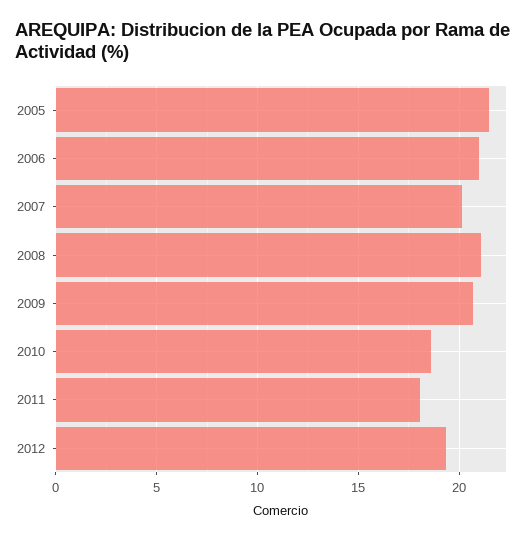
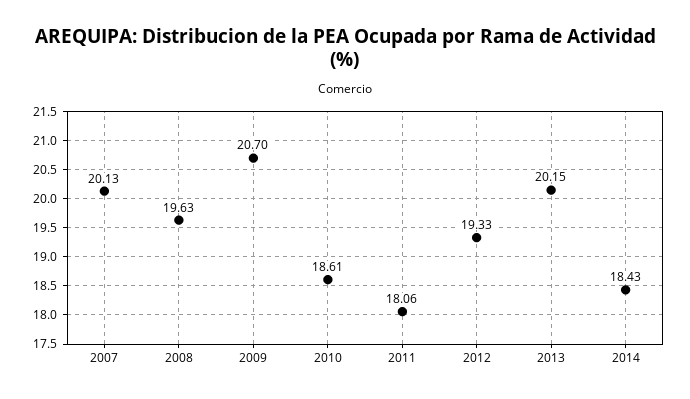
2005: 21.5 -> none
2006: 21 -> none
2008: 21 -> 19.63
2013: none -> 20.15
2014: none -> 18.43

